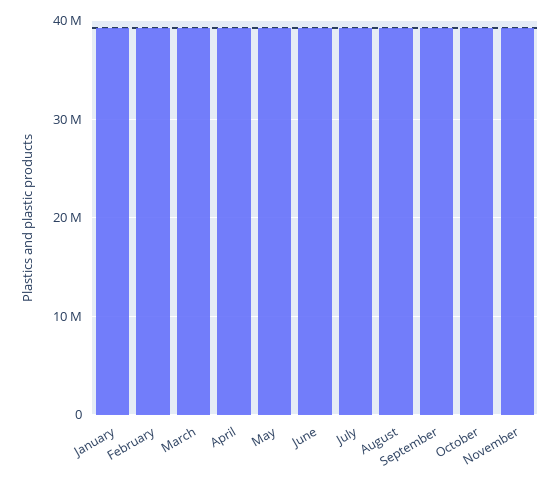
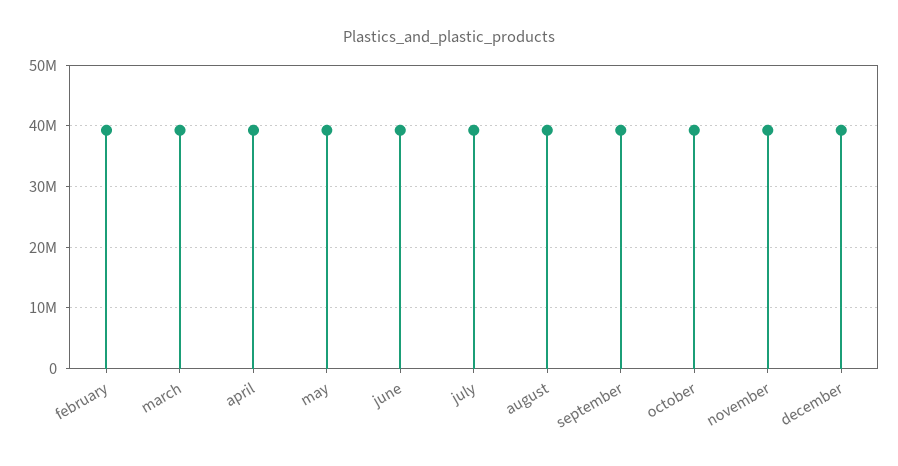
January: 39000000 -> none
december: none -> 39000000

